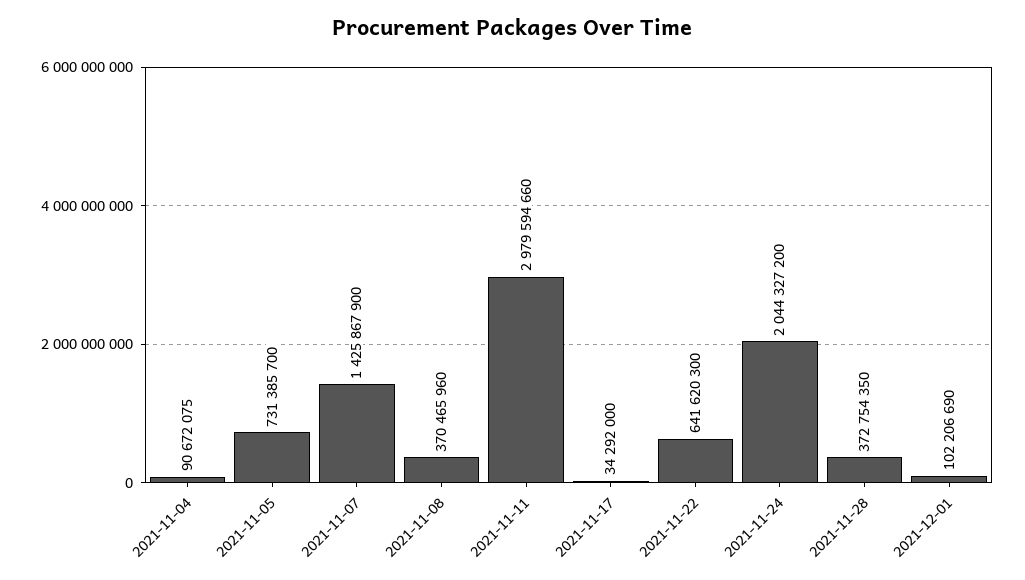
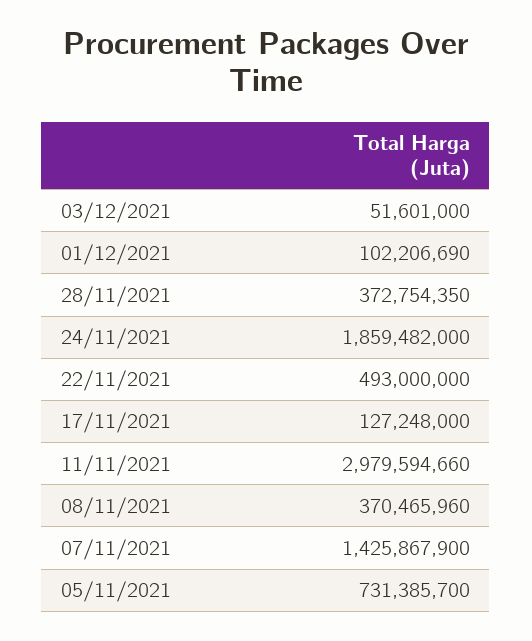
2021-11-04: 90672075 -> none
2021-11-17: 34292000 -> 127248000
2021-11-22: 641620300 -> 493000000
2021-11-24: 2044327200 -> 1859482000
03/12/2021: none -> 51601000

